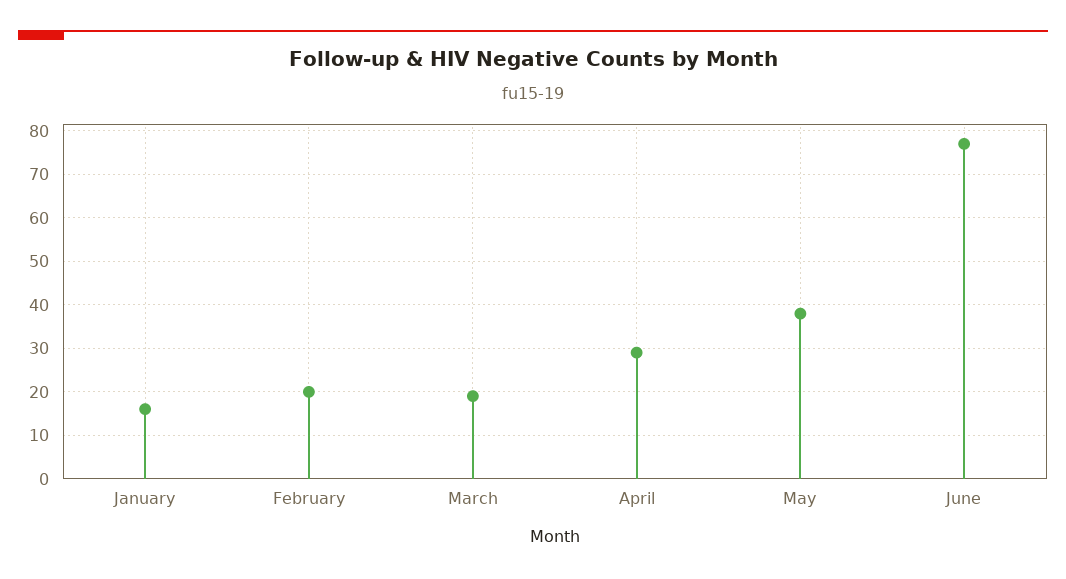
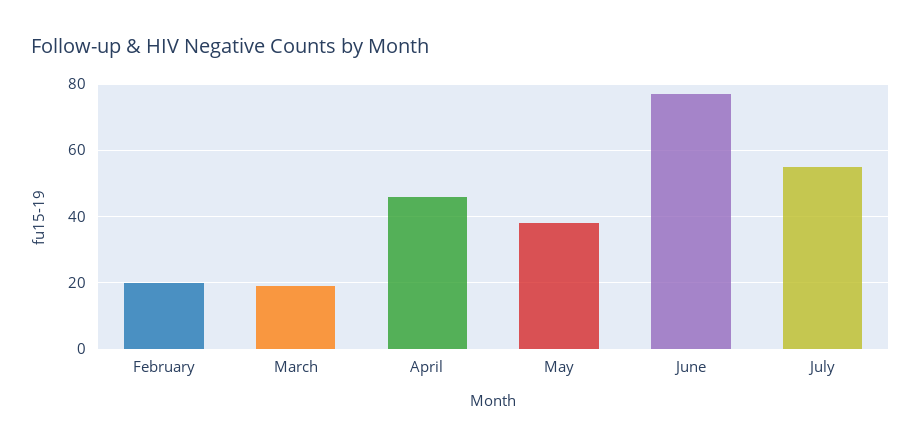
January: 15 -> none
April: 30 -> 45
July: none -> 55

